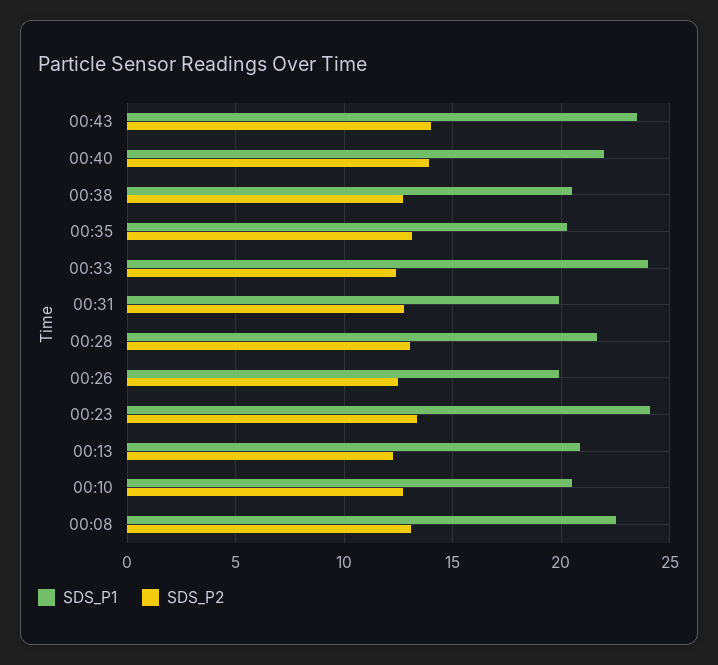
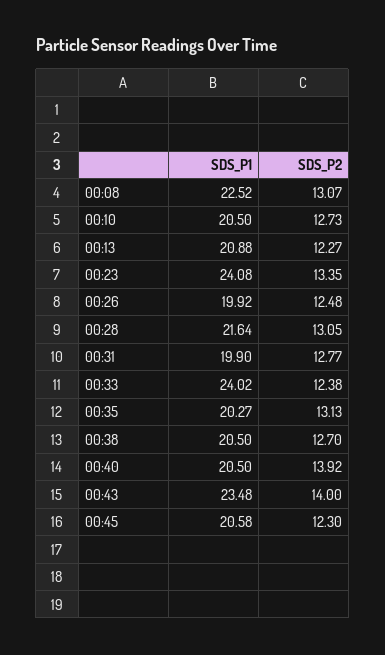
SDS_P1, 00:40: 22 -> 20.5
SDS_P1, 00:45: none -> 20.58
SDS_P2, 00:45: none -> 12.3

